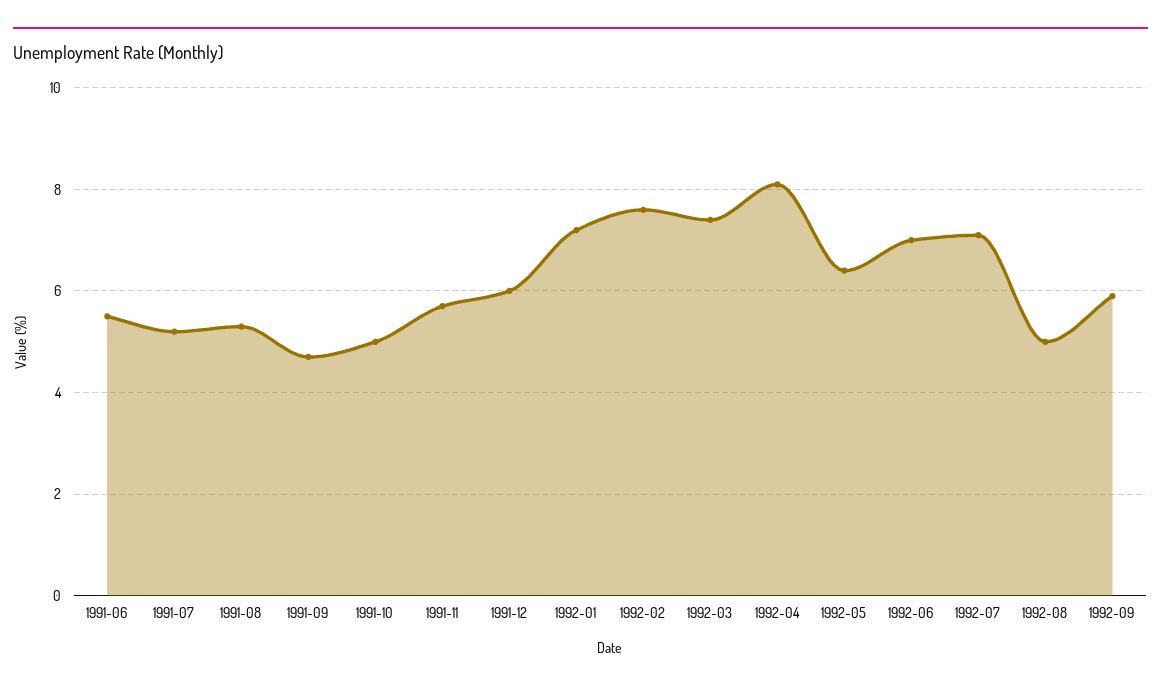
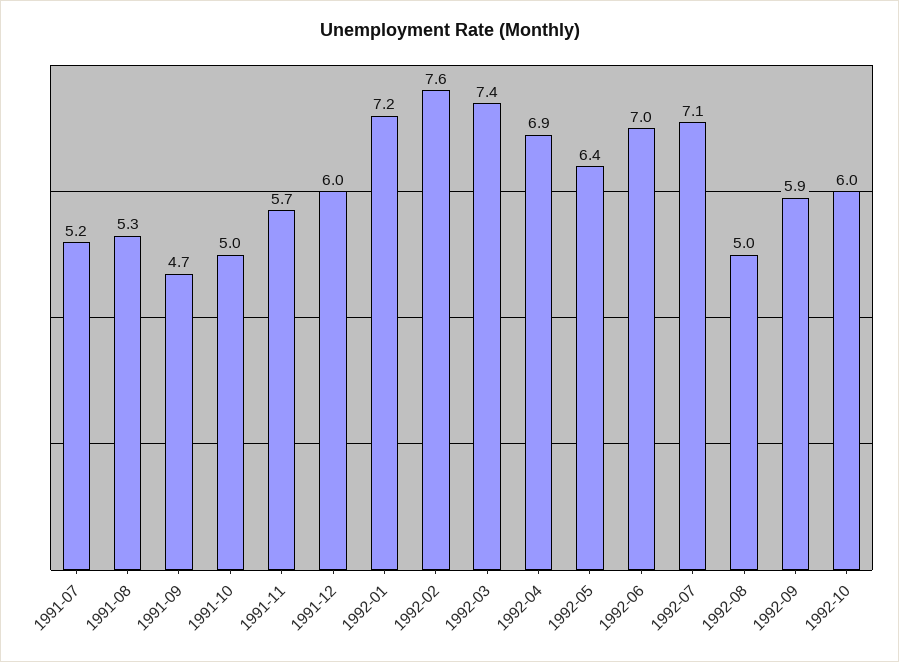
1991-06: 5.5 -> none
1992-04: 8 -> 6.9
1992-10: none -> 6

